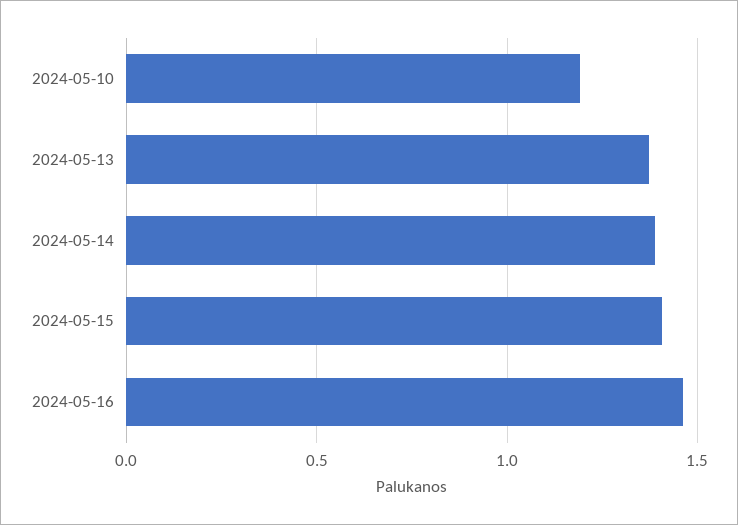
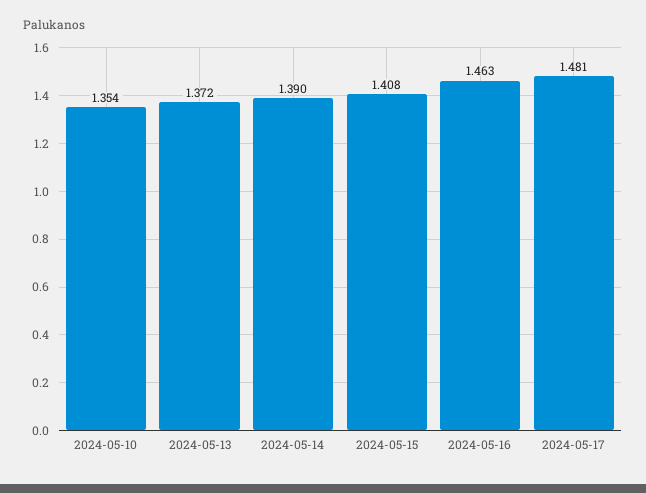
2024-05-10: 1.2 -> 1.354
2024-05-17: none -> 1.481

